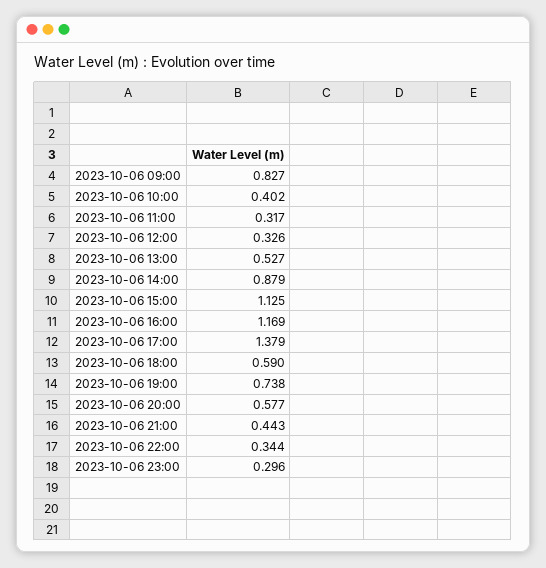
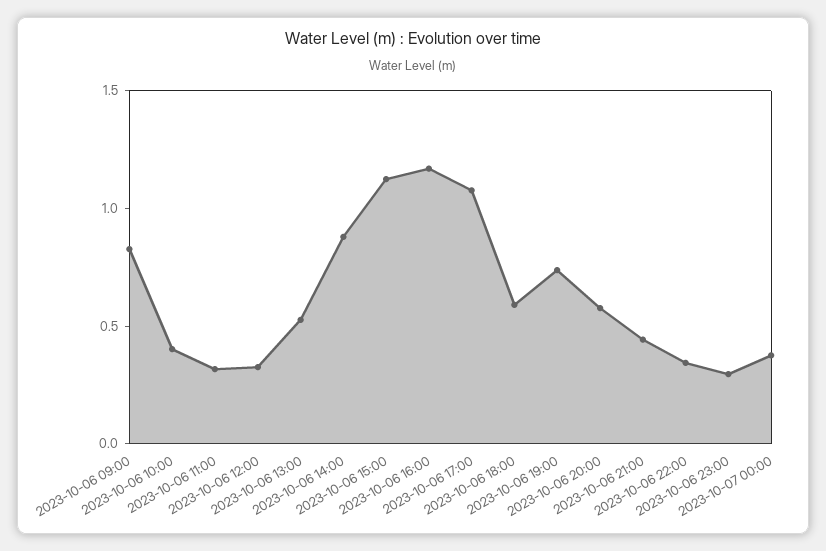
2023-10-06 17:00: 1.379 -> 1.1
2023-10-07 00:00: none -> 0.4

